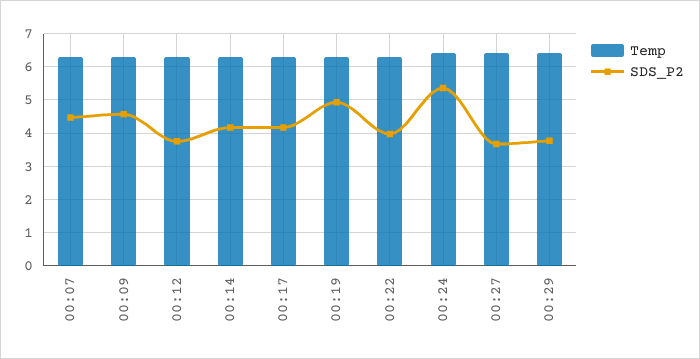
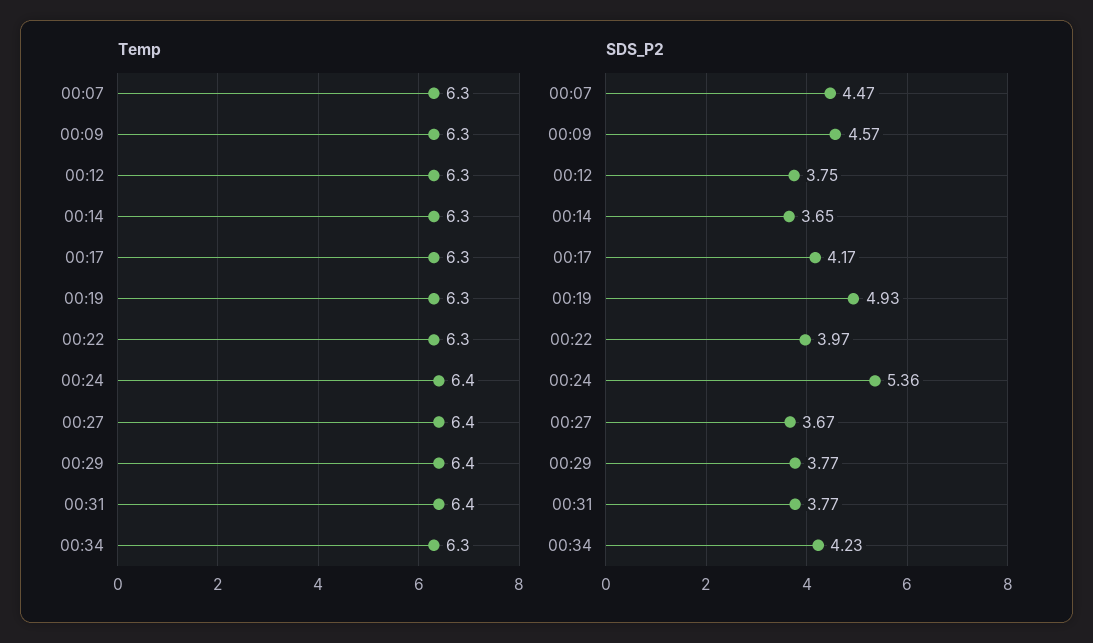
SDS_P2, 00:14: 4.2 -> 3.65
Temp, 00:31: none -> 6.4
Temp, 00:34: none -> 6.3
SDS_P2, 00:31: none -> 3.77
SDS_P2, 00:34: none -> 4.23

